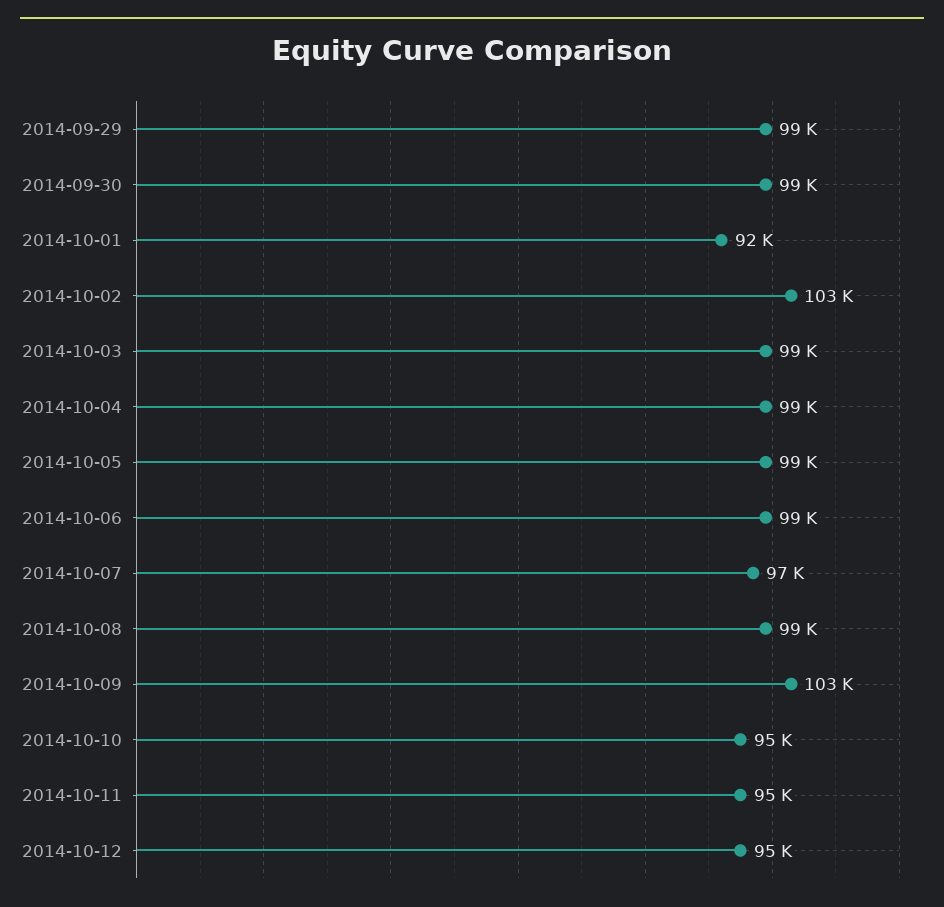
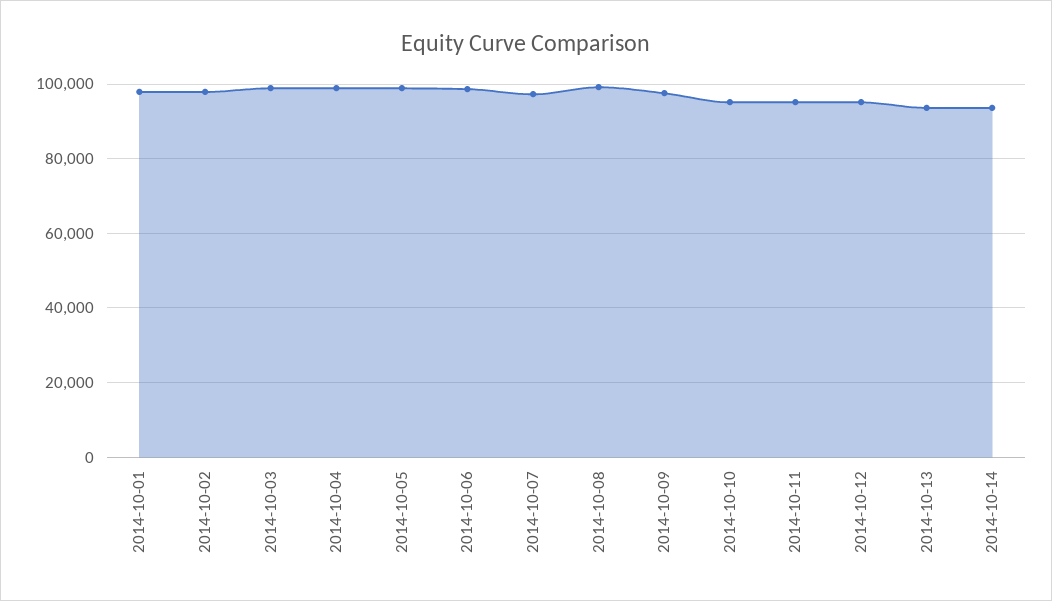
2014-09-29: 99000 -> none
2014-09-30: 99000 -> none
2014-10-01: 92000 -> 98000
2014-10-02: 103000 -> 98000
2014-10-09: 103000 -> 98000
2014-10-13: none -> 94000
2014-10-14: none -> 94000

